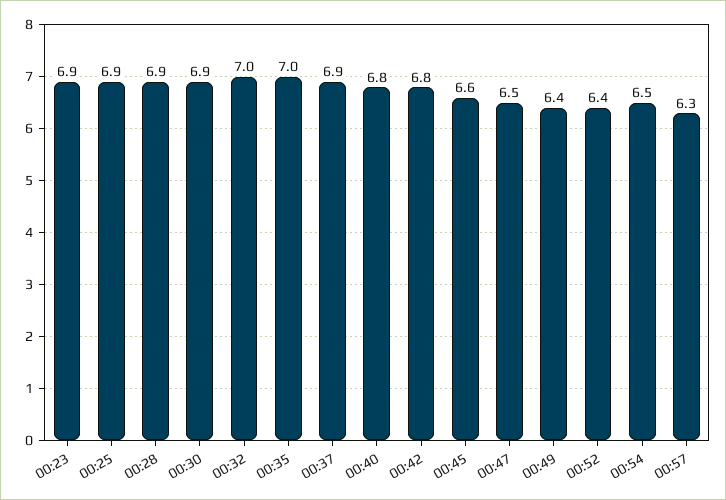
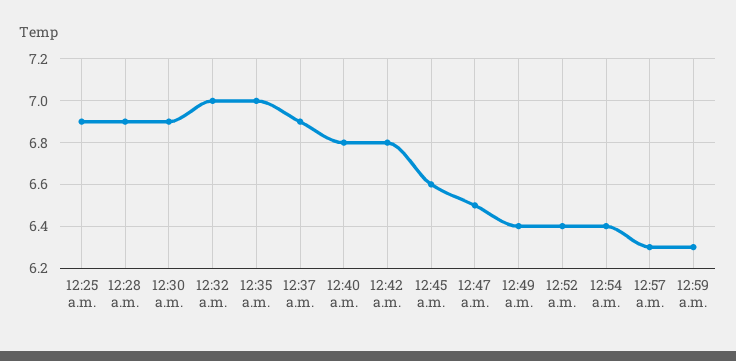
00:23: 6.9 -> none
00:54: 6.5 -> 6.4
12:59 a.m.: none -> 6.3

